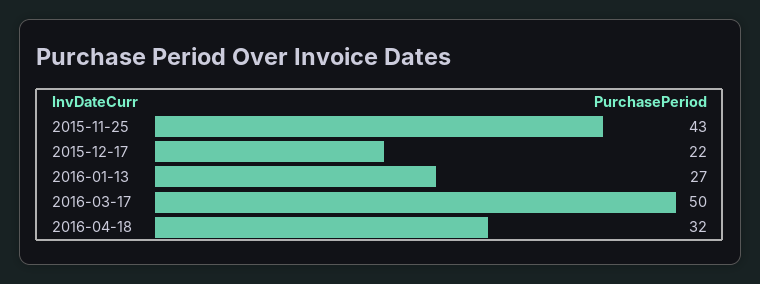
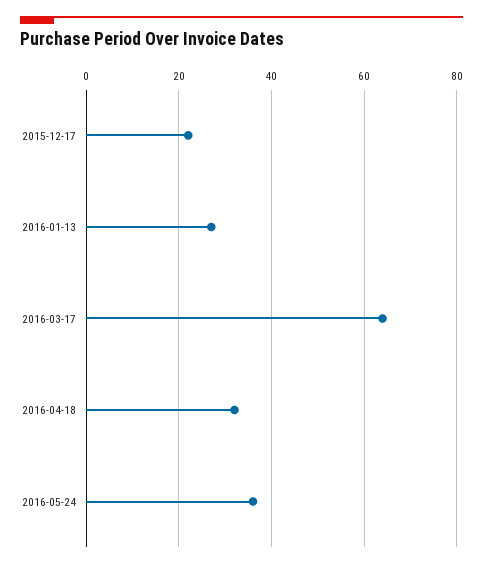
2015-11-25: 43 -> none
2016-03-17: 50 -> 65
2016-05-24: none -> 35

